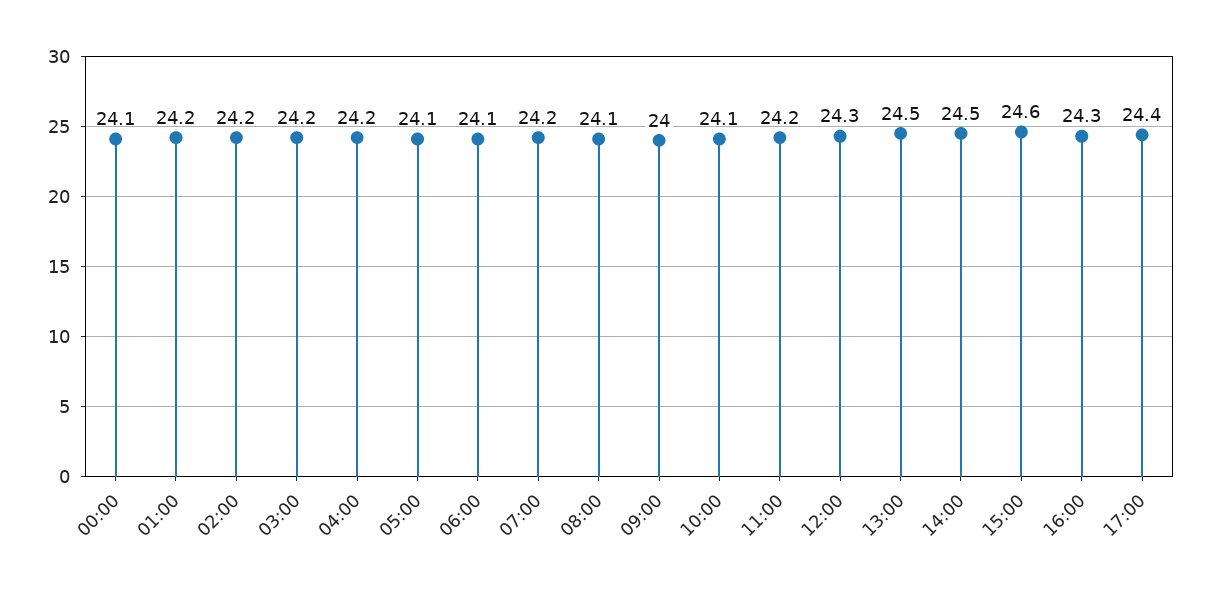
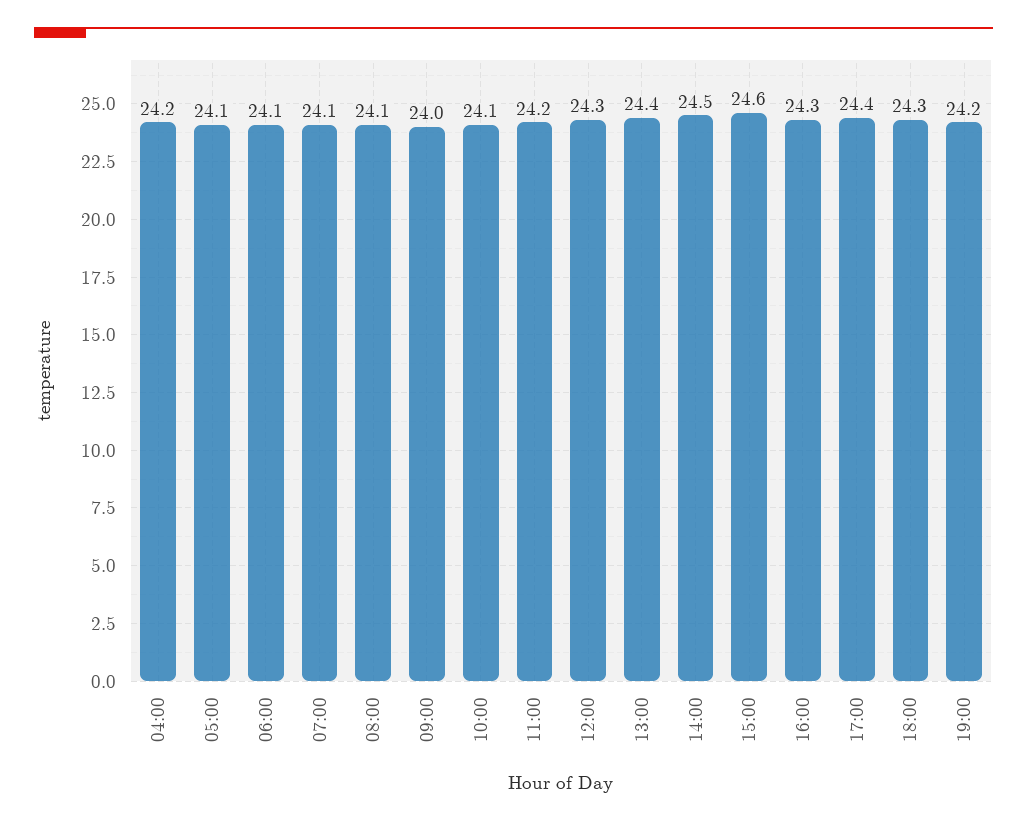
00:00: 24.1 -> none
01:00: 24.2 -> none
02:00: 24.2 -> none
03:00: 24.2 -> none
07:00: 24.2 -> 24.1
13:00: 24.5 -> 24.4
18:00: none -> 24.3
19:00: none -> 24.2

